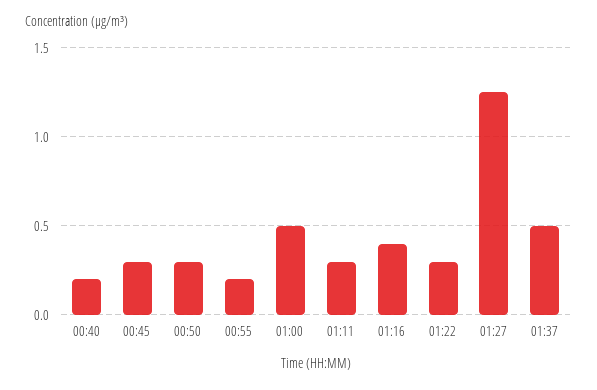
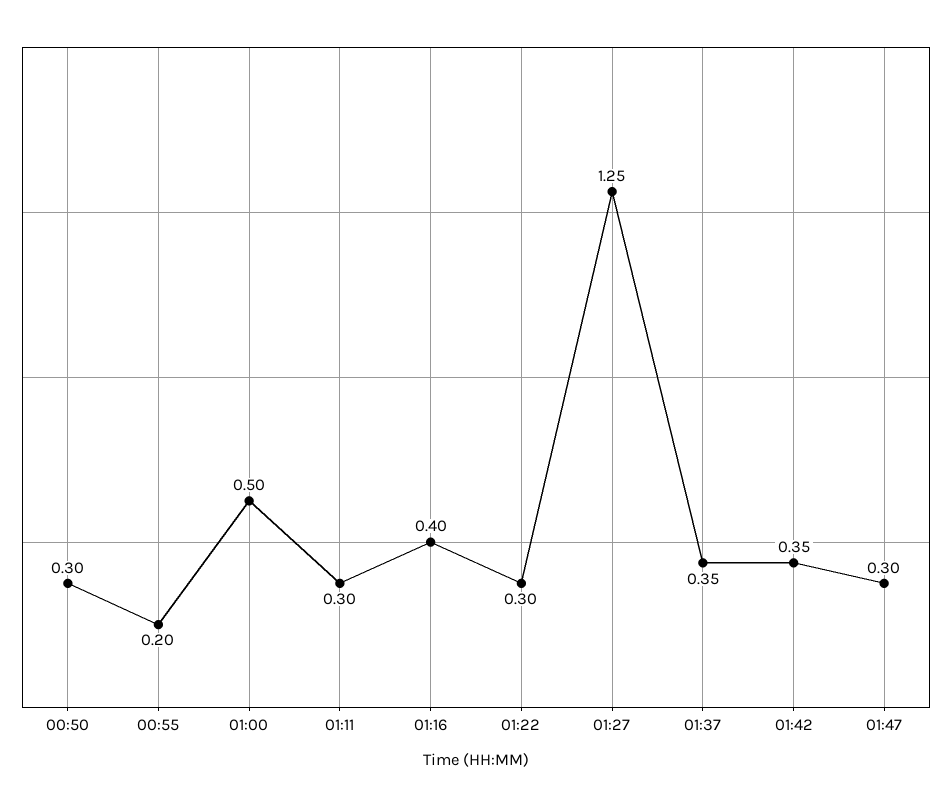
00:40: 0.2 -> none
00:45: 0.3 -> none
01:37: 0.5 -> 0.35
01:42: none -> 0.35
01:47: none -> 0.3

